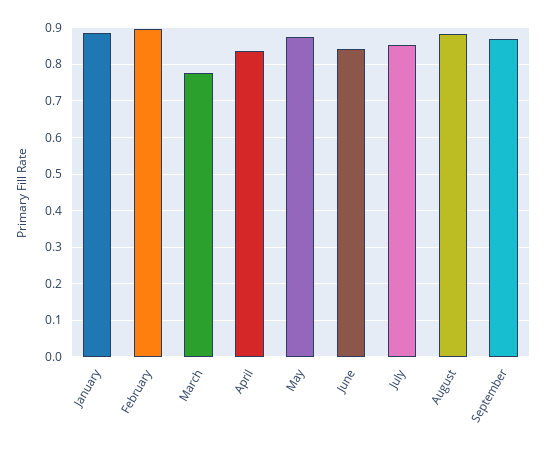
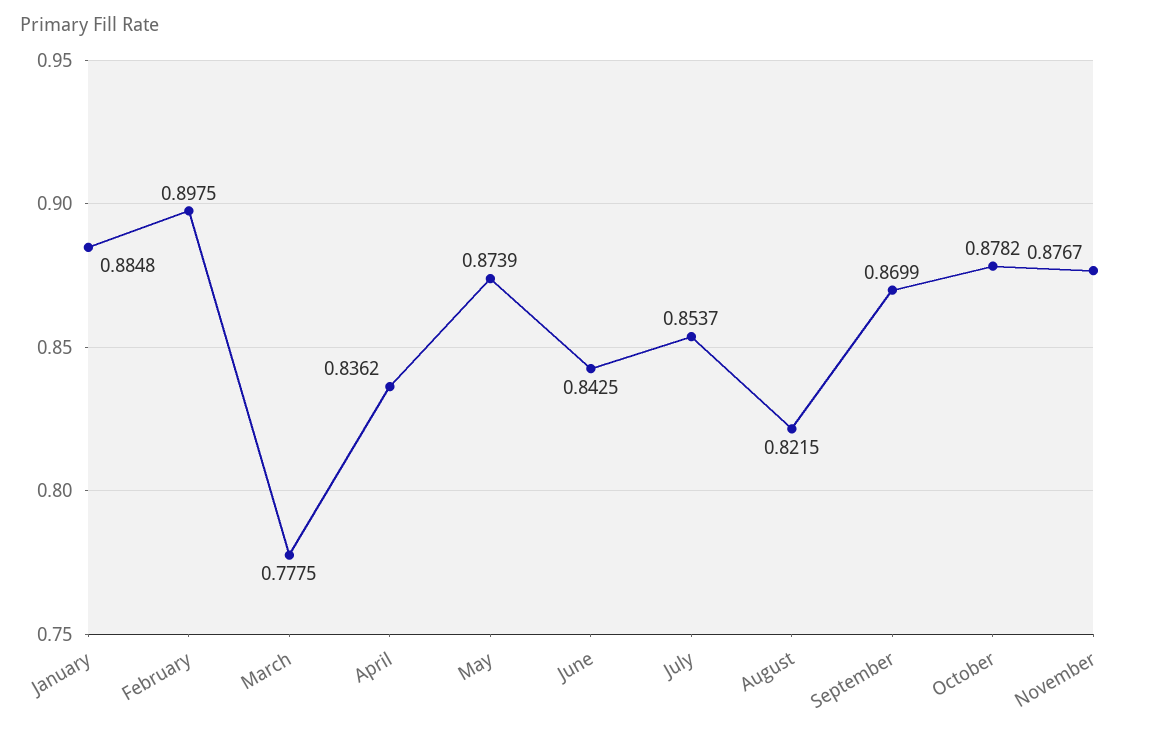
August: 0.88 -> 0.8215
October: none -> 0.8782
November: none -> 0.8767

